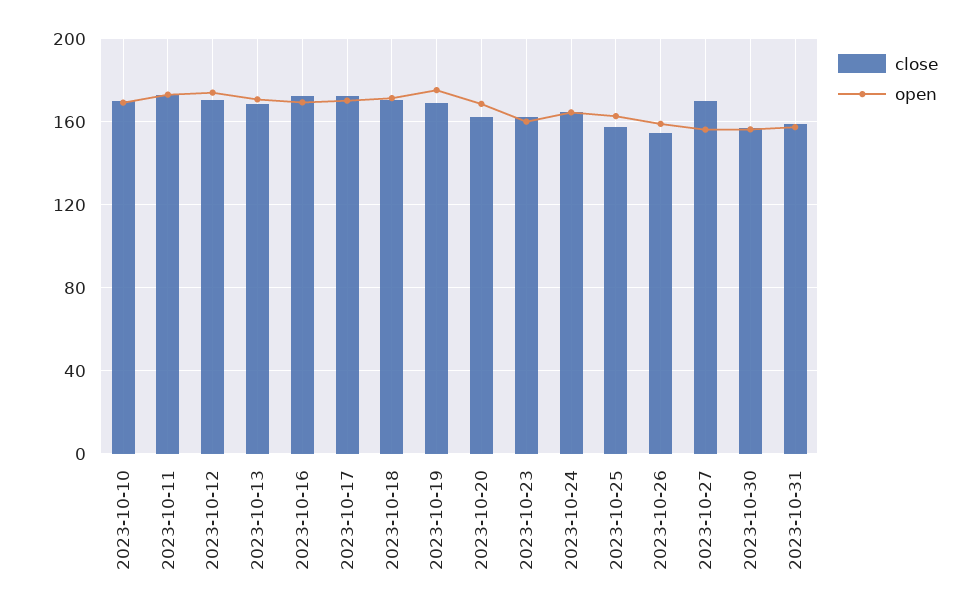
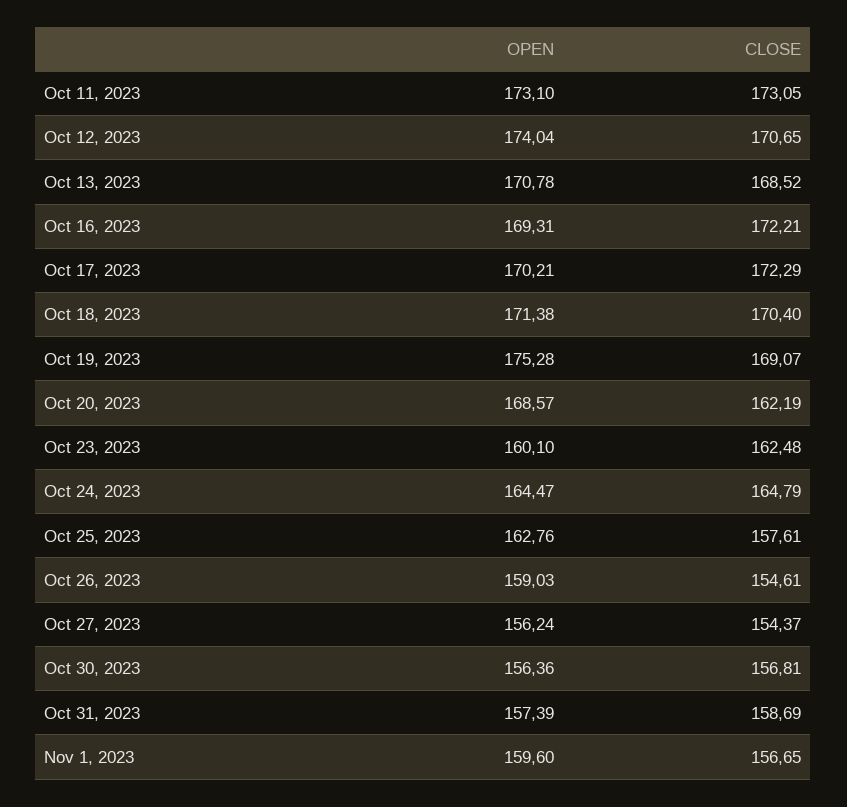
close, 2023-10-10: 170 -> none
open, 2023-10-10: 170 -> none
close, 2023-10-27: 170 -> 154.37
open, Nov 1, 2023: none -> 159.6
close, Nov 1, 2023: none -> 156.65

